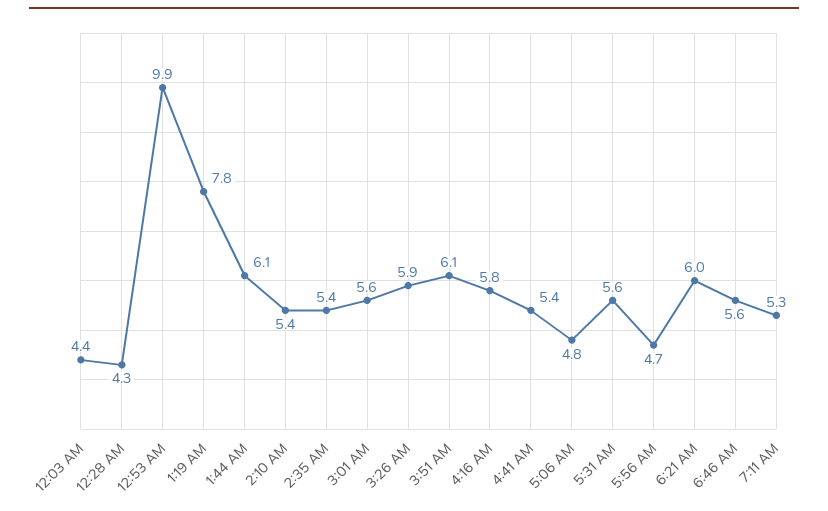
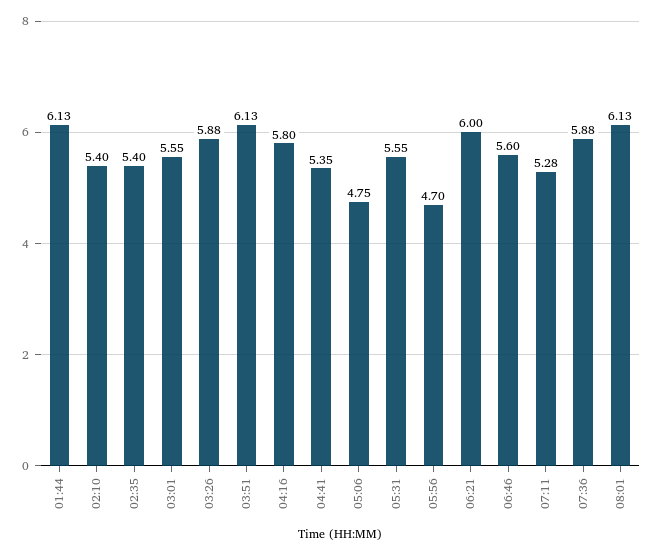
12:03 AM: 4.4 -> none
12:28 AM: 4.3 -> none
12:53 AM: 9.9 -> none
1:19 AM: 7.8 -> none
07:36: none -> 5.88
08:01: none -> 6.13

